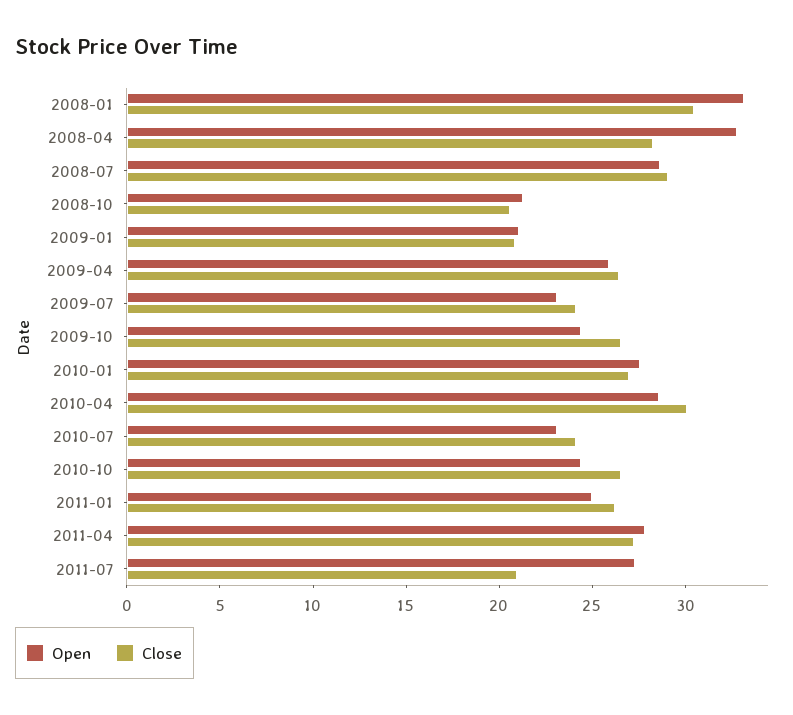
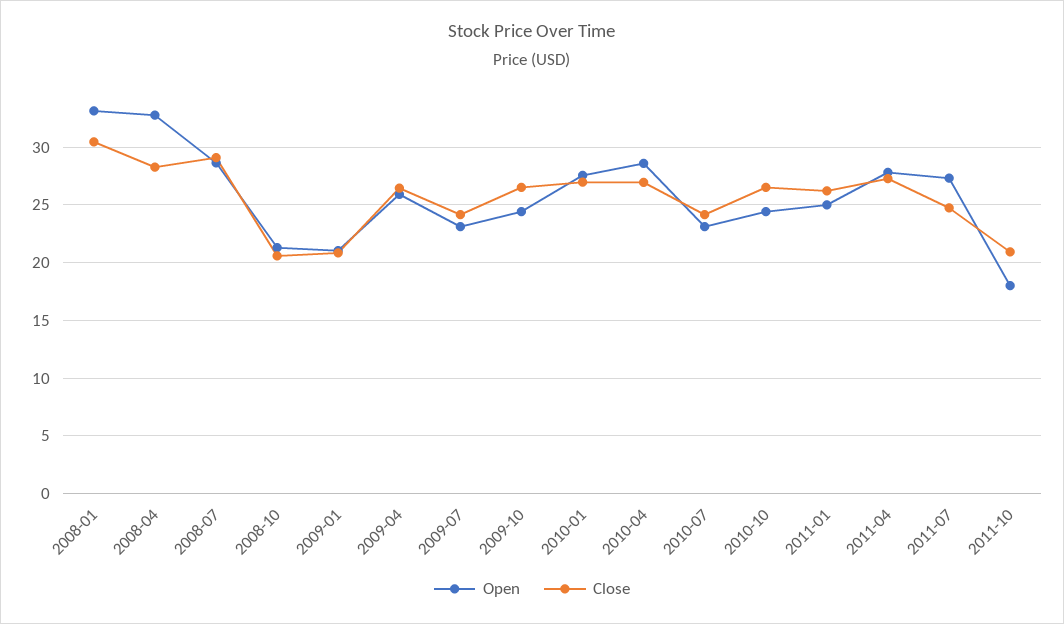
Close, 2010-04: 30 -> 27
Close, 2011-07: 21 -> 25
Open, 2011-10: none -> 18
Close, 2011-10: none -> 21

